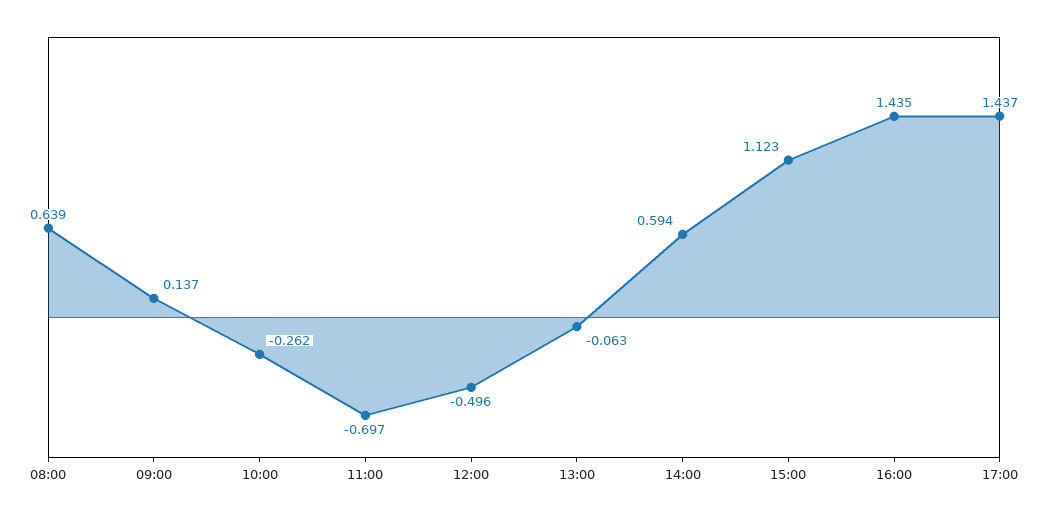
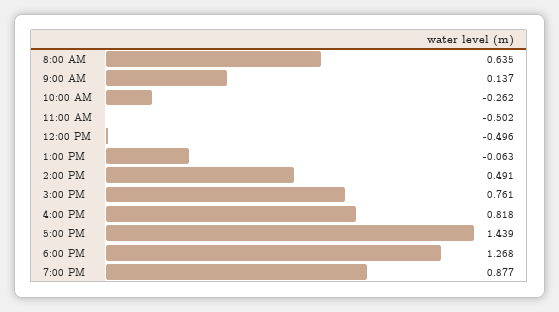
08:00: 0.639 -> 0.635
11:00: -0.697 -> -0.502
14:00: 0.594 -> 0.491
15:00: 1.123 -> 0.761
16:00: 1.435 -> 0.818
17:00: 1.437 -> 1.439
6:00 PM: none -> 1.268
7:00 PM: none -> 0.877

